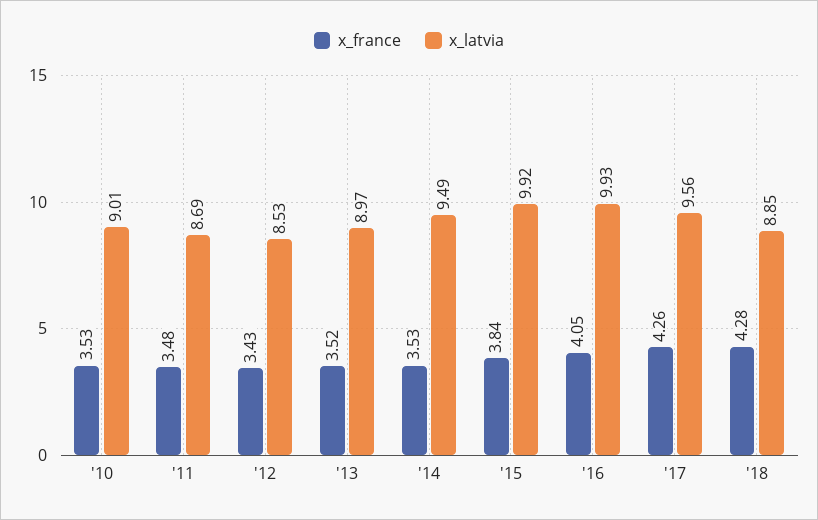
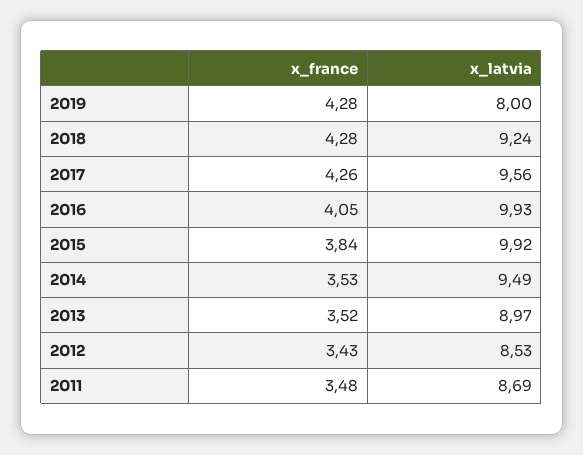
x_france, '10: 3.53 -> none
x_latvia, '10: 9.01 -> none
x_latvia, '18: 8.85 -> 9.24
x_france, 2019: none -> 4.28
x_latvia, 2019: none -> 8

